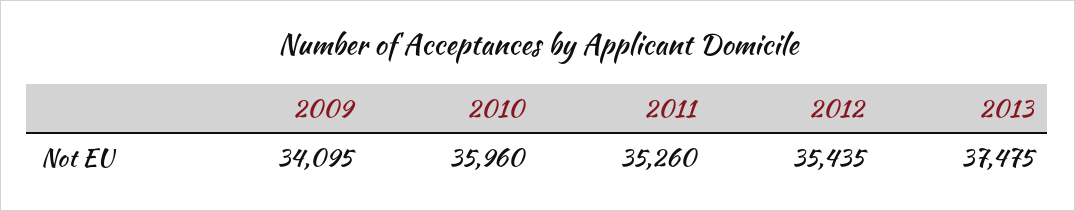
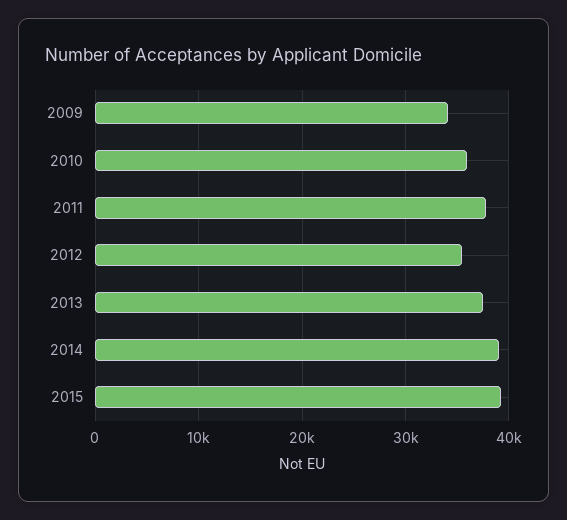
2011: 35260 -> 38000
2014: none -> 39000
2015: none -> 39000

